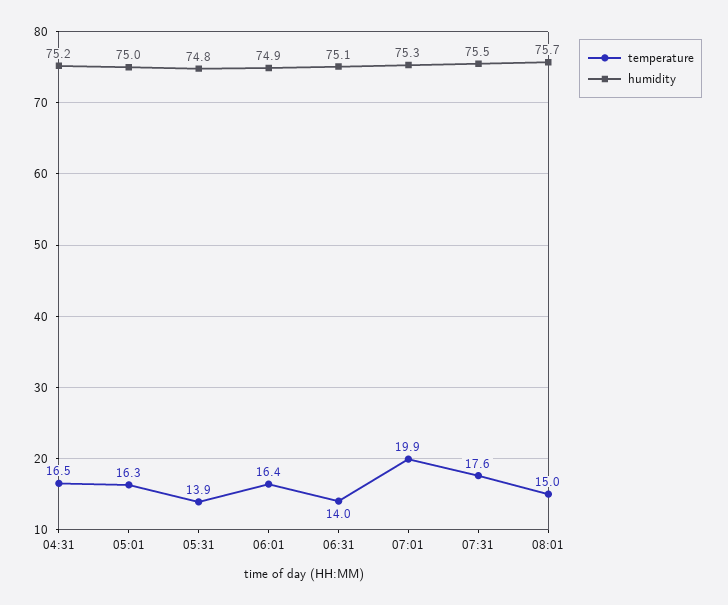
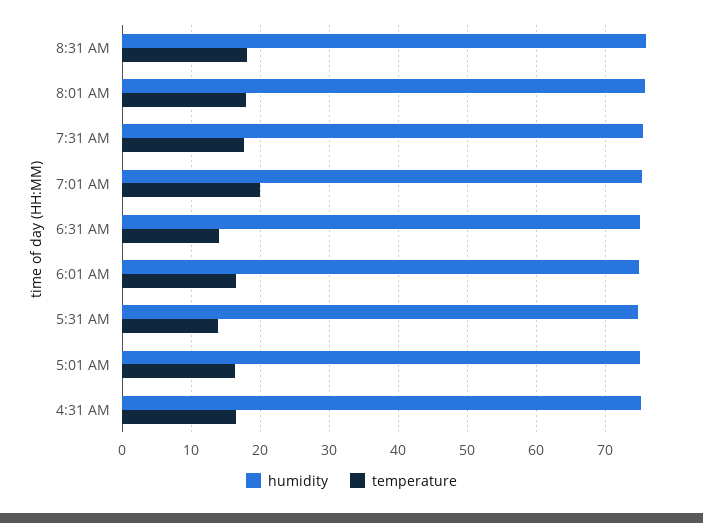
temperature, 08:01: 15 -> 18
humidity, 8:31 AM: none -> 76
temperature, 8:31 AM: none -> 18

